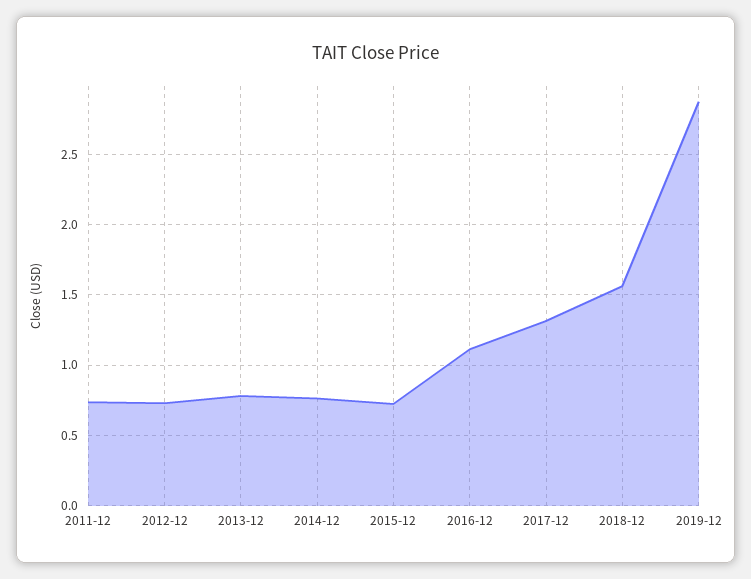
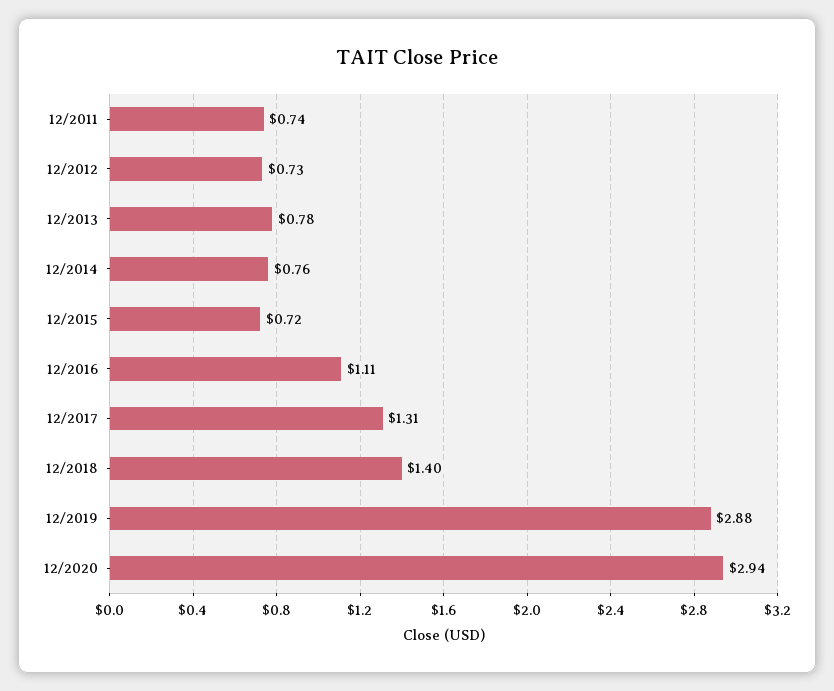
2018-12: 1.55 -> 1.4
12/2020: none -> 2.94

